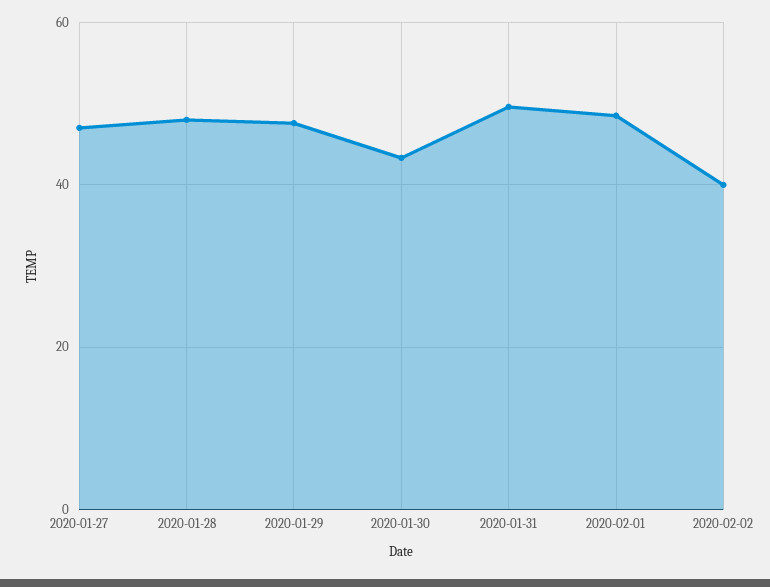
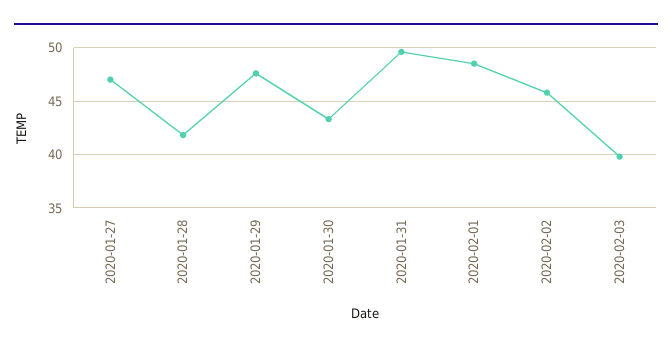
2020-01-28: 48 -> 42
2020-02-02: 40 -> 46
2020-02-03: none -> 40

